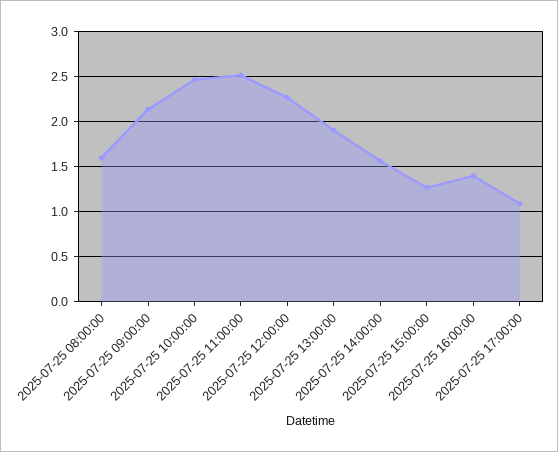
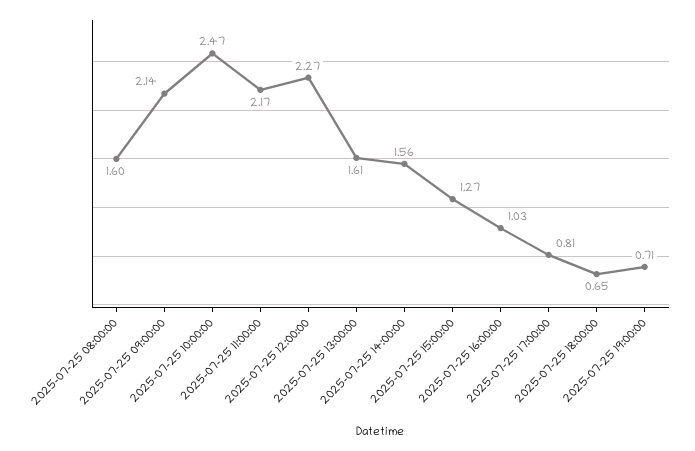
2025-07-25 11:00:00: 2.5 -> 2.17
2025-07-25 13:00:00: 1.9 -> 1.61
2025-07-25 16:00:00: 1.4 -> 1.03
2025-07-25 17:00:00: 1.1 -> 0.81
2025-07-25 18:00:00: none -> 0.65
2025-07-25 19:00:00: none -> 0.71

